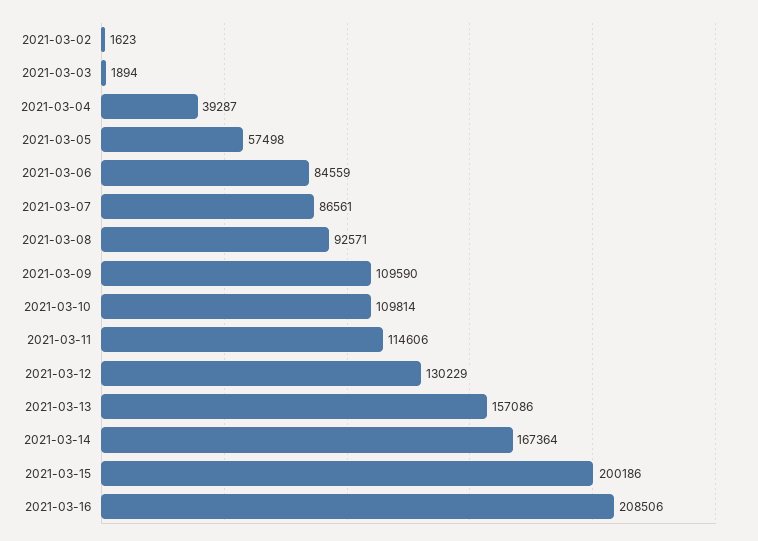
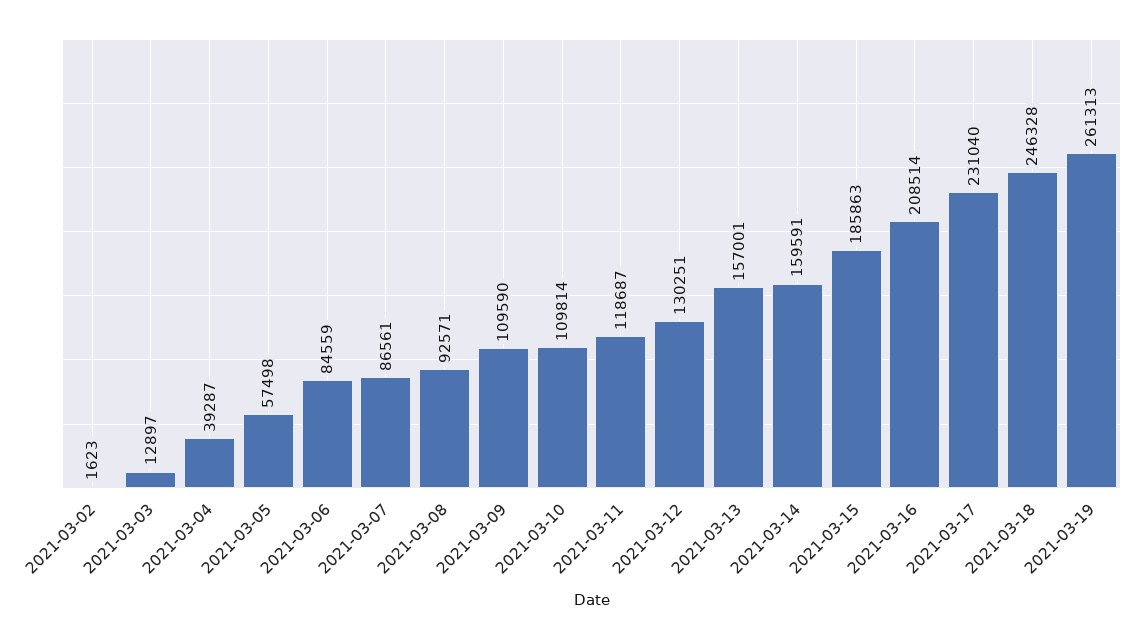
2021-03-03: 1894 -> 12897
2021-03-11: 114606 -> 118687
2021-03-12: 130229 -> 130251
2021-03-13: 157086 -> 157001
2021-03-14: 167364 -> 159591
2021-03-15: 200186 -> 185863
2021-03-16: 208506 -> 208514
2021-03-17: none -> 231040
2021-03-18: none -> 246328
2021-03-19: none -> 261313

